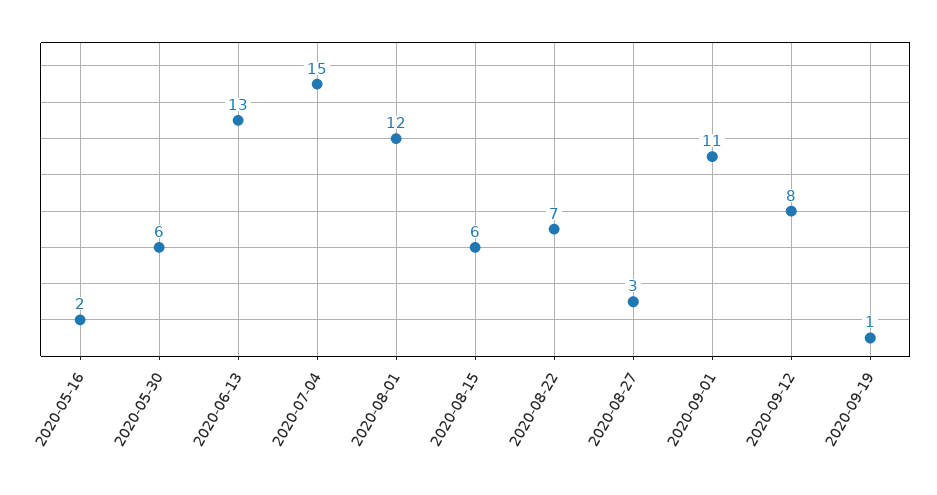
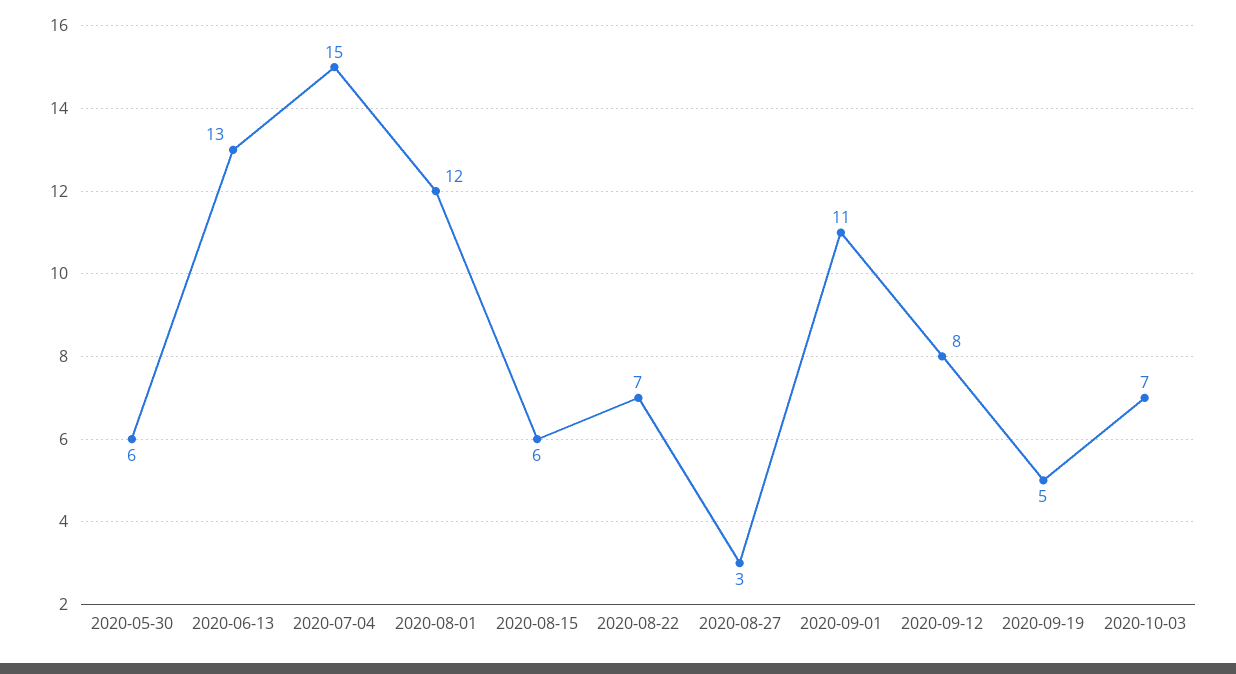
2020-05-16: 2 -> none
2020-09-19: 1 -> 5
2020-10-03: none -> 7

